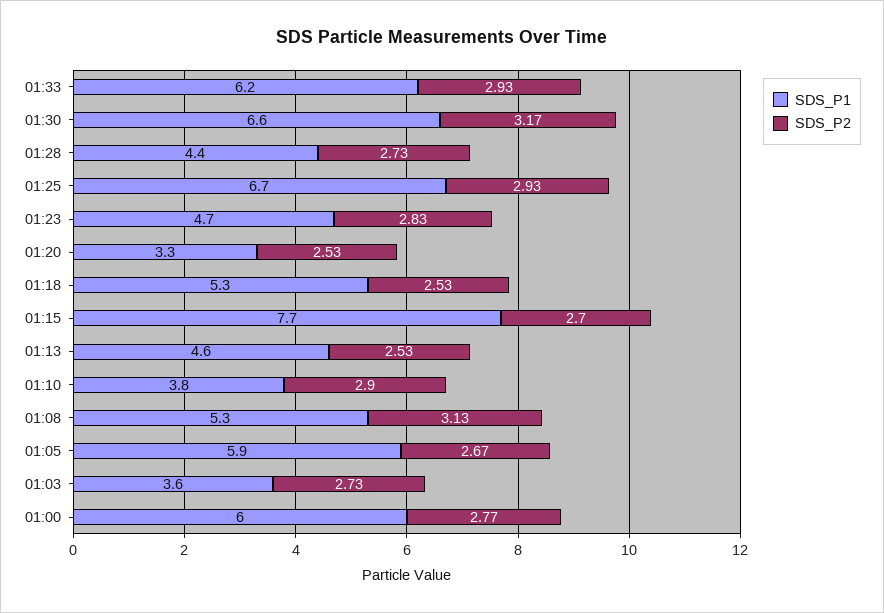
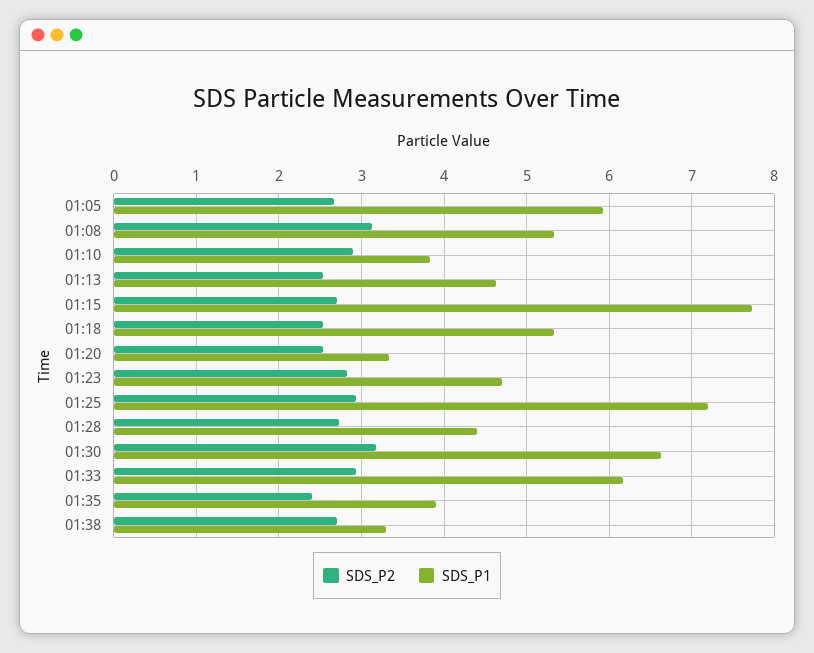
SDS_P1, 01:25: 6.7 -> 7.2
SDS_P1, 01:03: 3.6 -> none
SDS_P2, 01:03: 2.73 -> none
SDS_P1, 01:00: 6 -> none
SDS_P2, 01:00: 2.77 -> none
SDS_P2, 01:35: none -> 2.4
SDS_P1, 01:35: none -> 3.9
SDS_P2, 01:38: none -> 2.7
SDS_P1, 01:38: none -> 3.3

